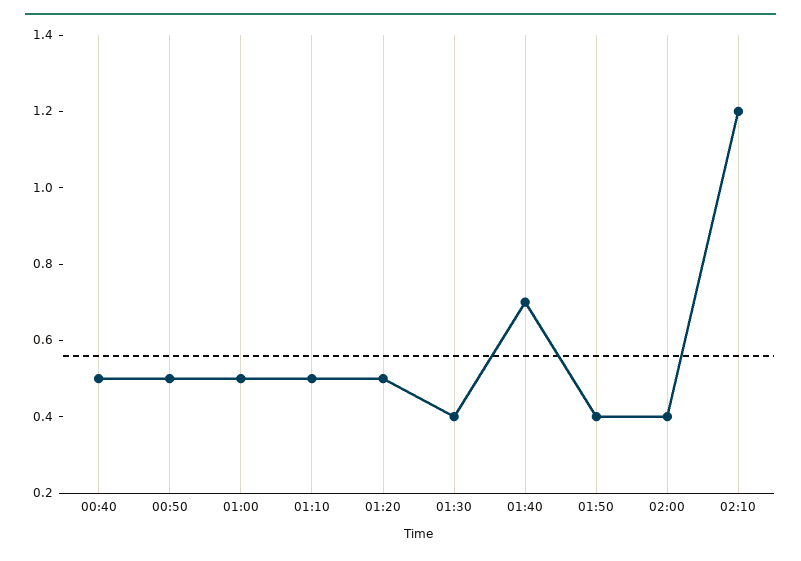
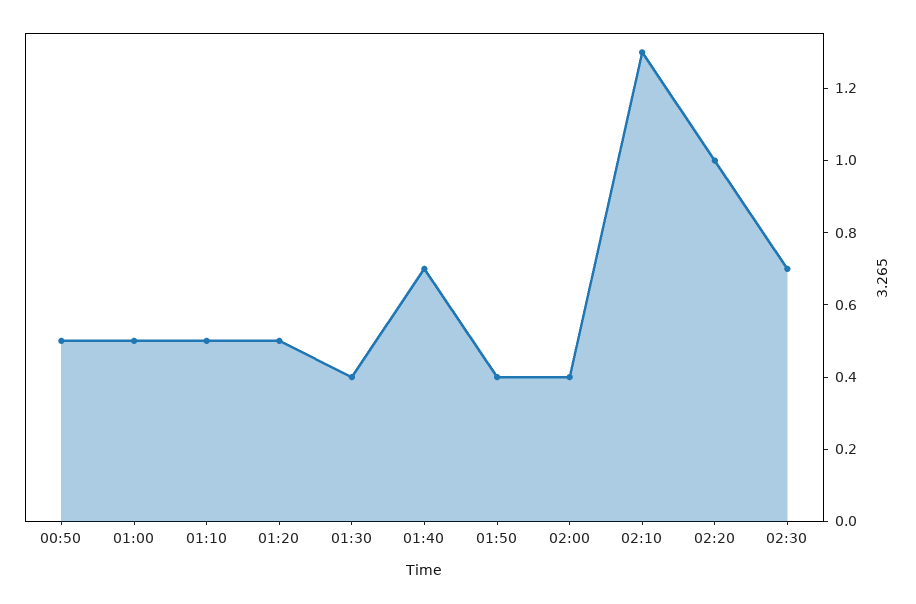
00:40: 0.5 -> none
02:10: 1.2 -> 1.3
02:20: none -> 1
02:30: none -> 0.7

